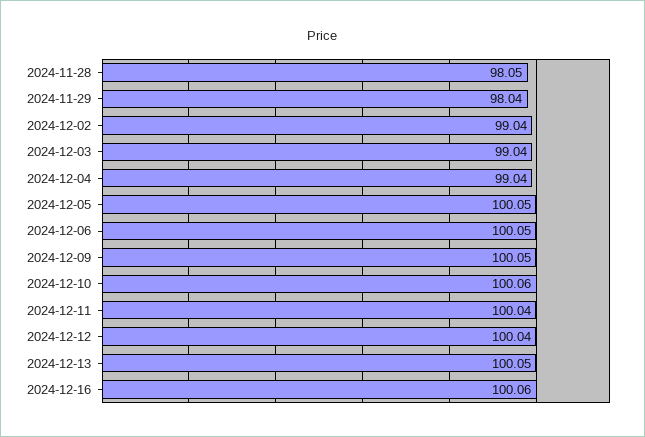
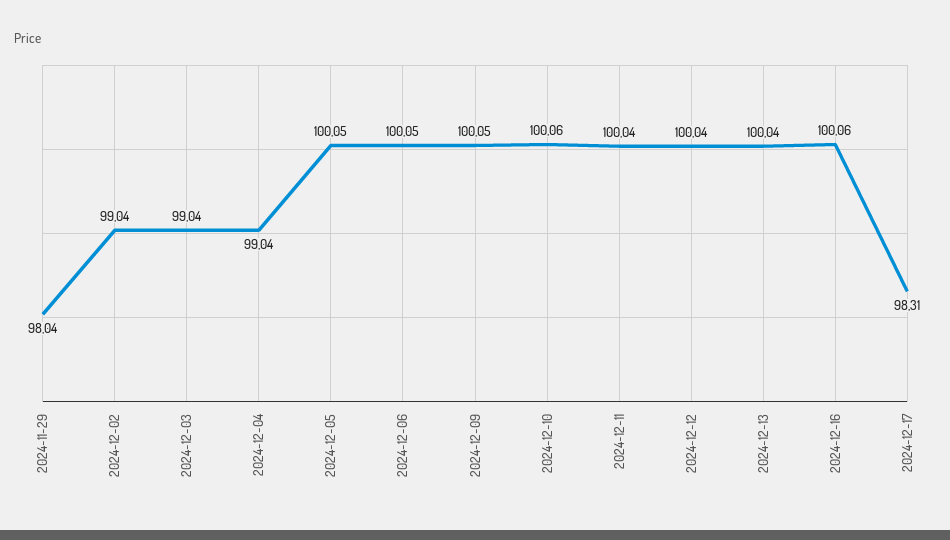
2024-11-28: 98.05 -> none
2024-12-13: 100.05 -> 100.04
2024-12-17: none -> 98.31

